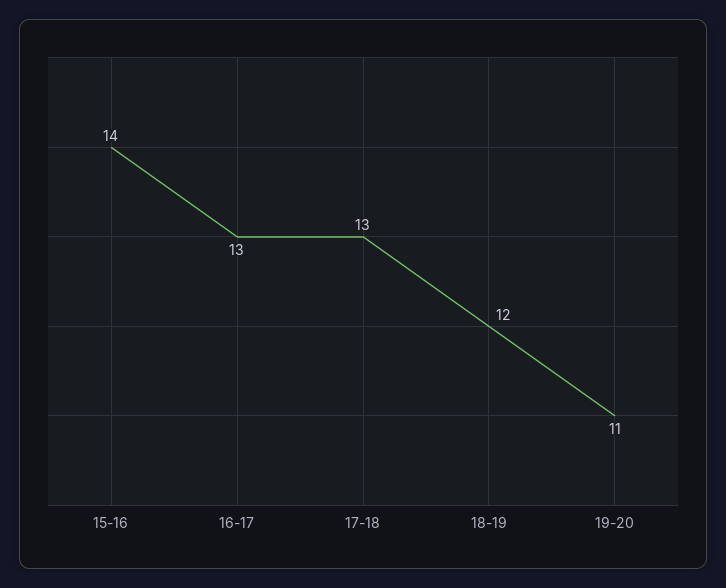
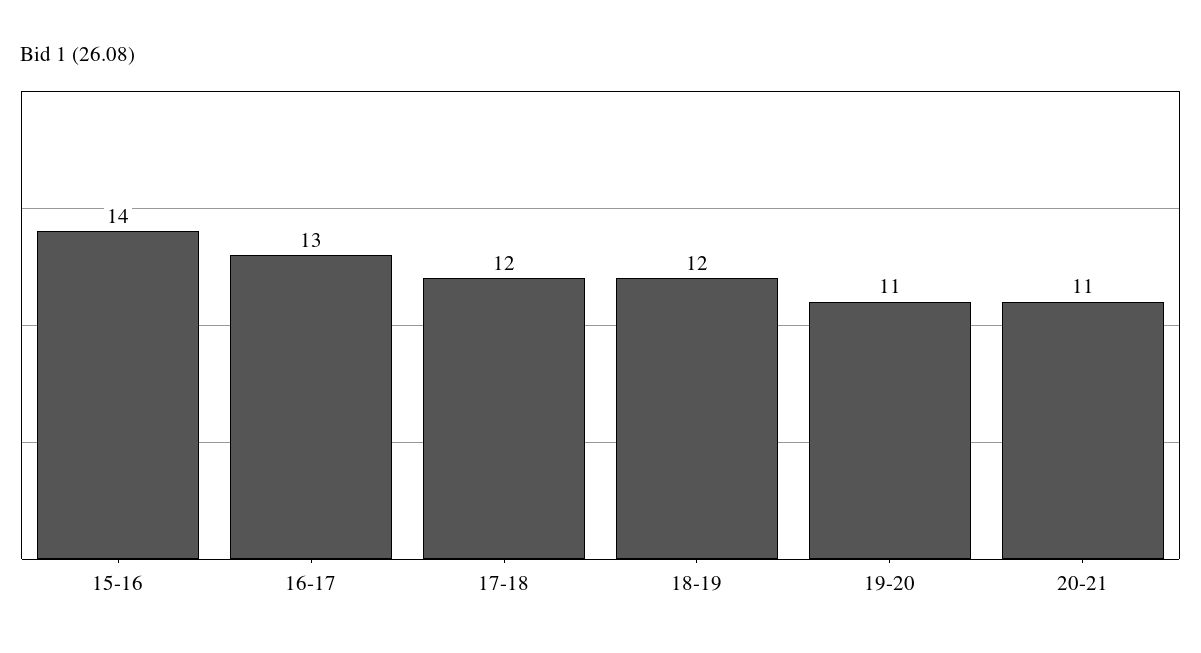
17-18: 13 -> 12
20-21: none -> 11

